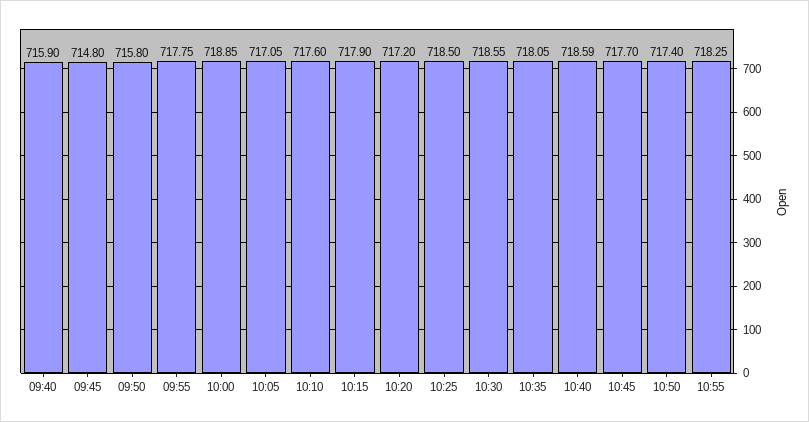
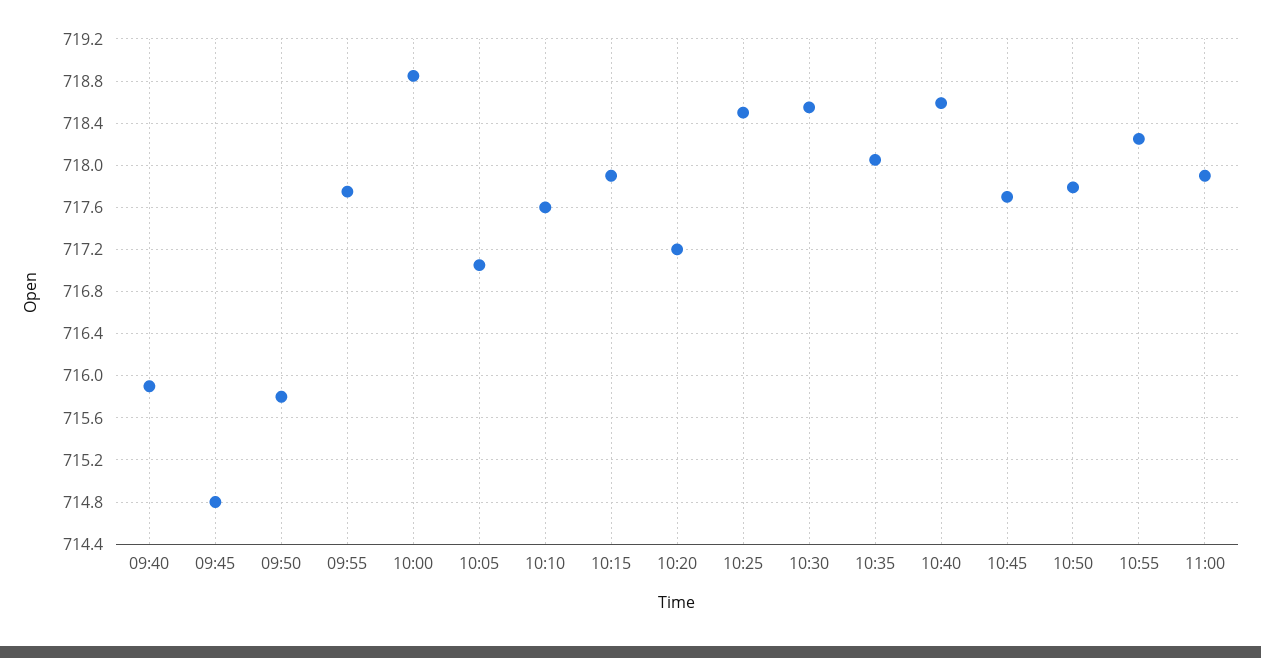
10:50: 717.4 -> 717.8
11:00: none -> 717.9

